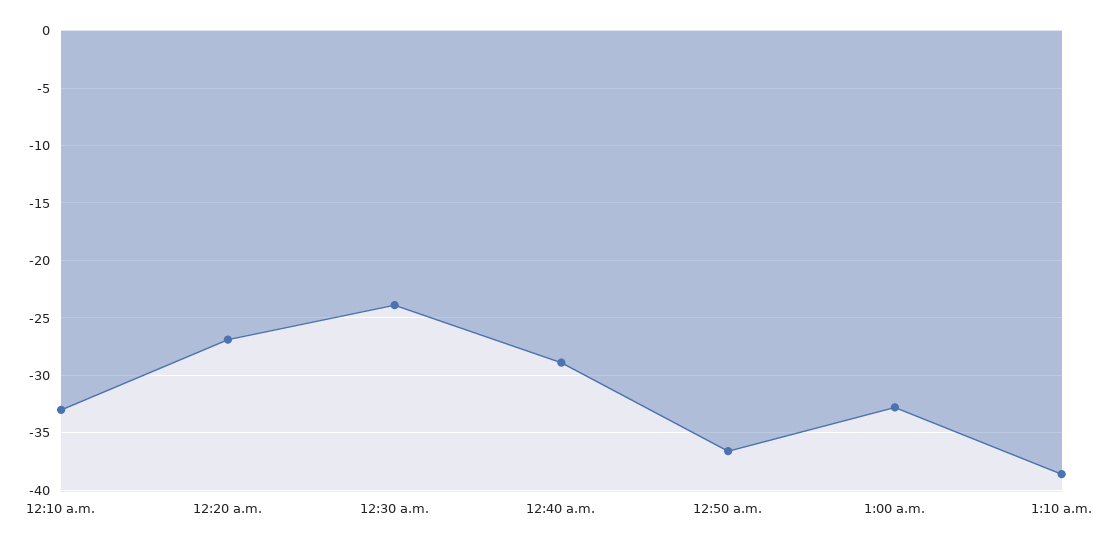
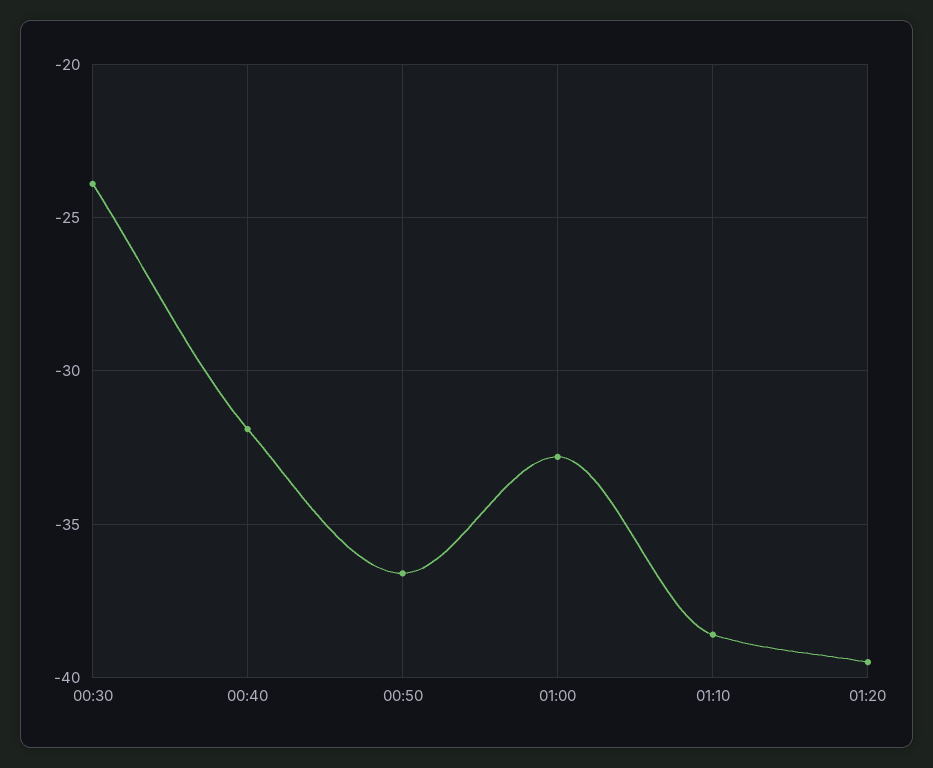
12:10 a.m.: -33 -> none
12:20 a.m.: -27 -> none
12:40 a.m.: -29 -> -32
01:20: none -> -39.5

